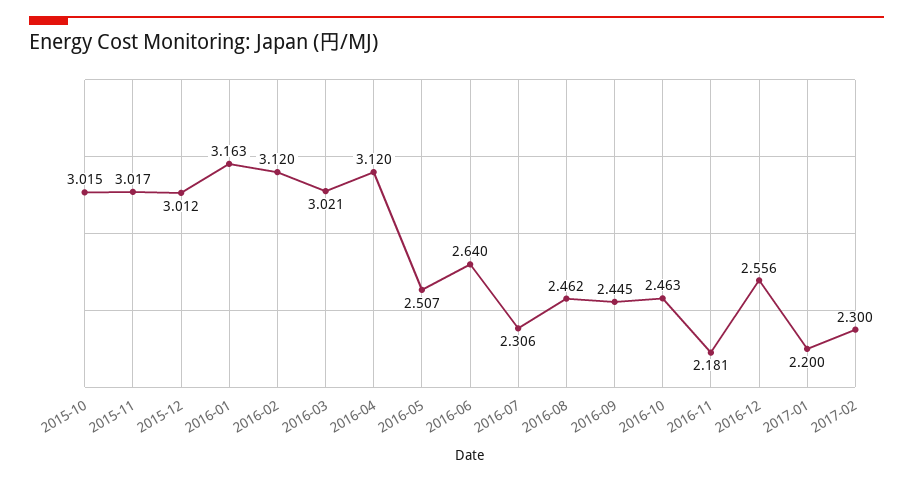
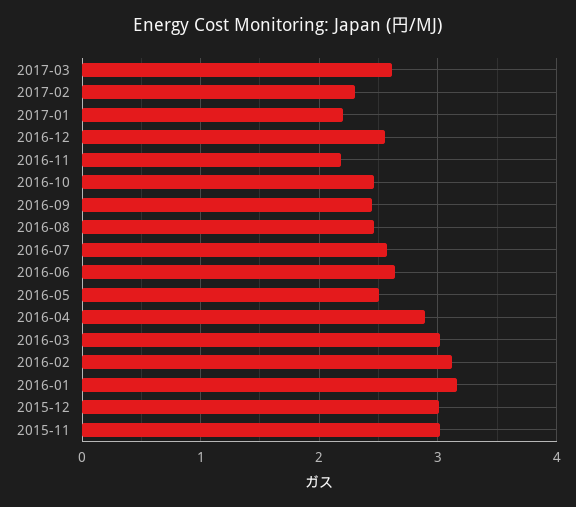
2015-10: 3.015 -> none
2016-04: 3.12 -> 2.9
2016-07: 2.306 -> 2.6
2017-03: none -> 2.6

